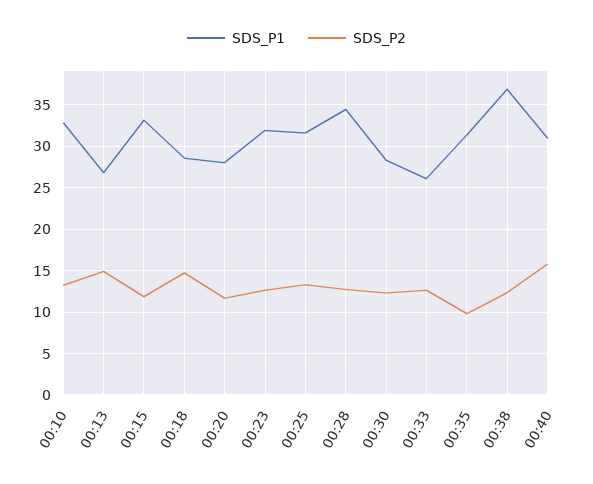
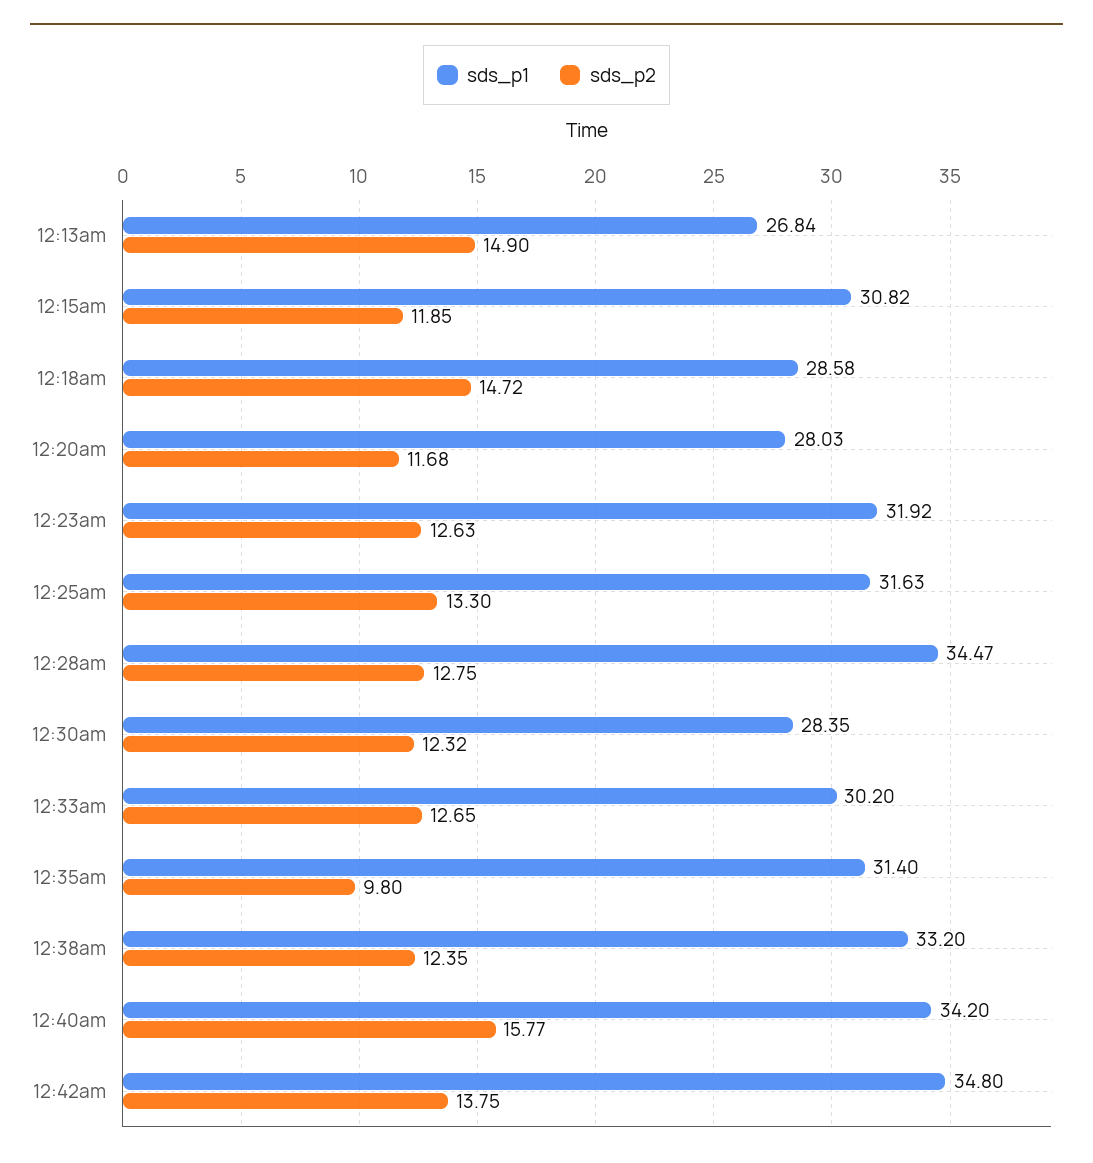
SDS_P1, 00:10: 33 -> none
SDS_P2, 00:10: 13 -> none
SDS_P1, 00:15: 33 -> 30.82
SDS_P1, 00:33: 26 -> 30.2
SDS_P1, 00:38: 37 -> 33.2
SDS_P1, 00:40: 31 -> 34.2
SDS_P1, 12:42am: none -> 34.8
SDS_P2, 12:42am: none -> 13.75

